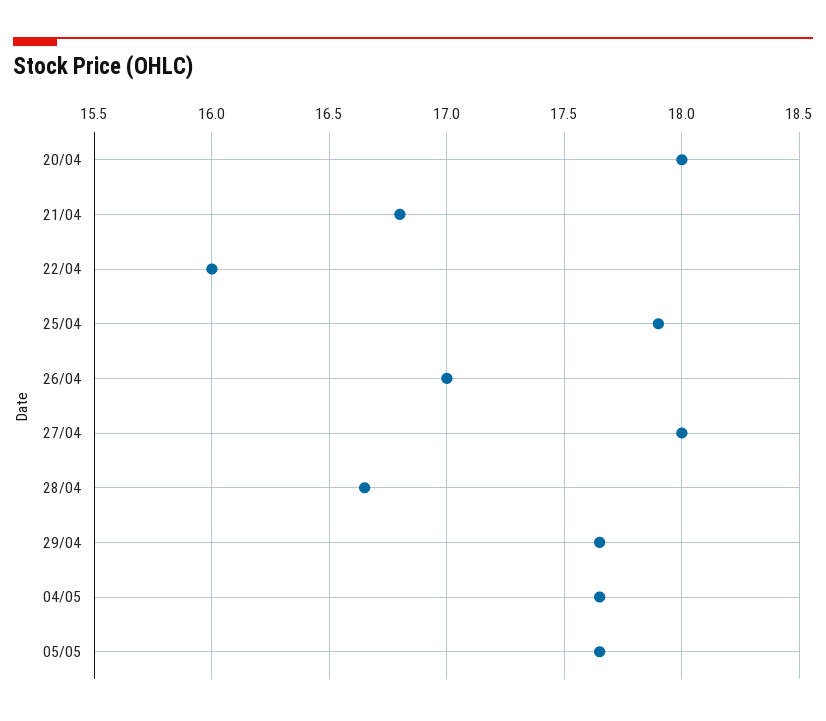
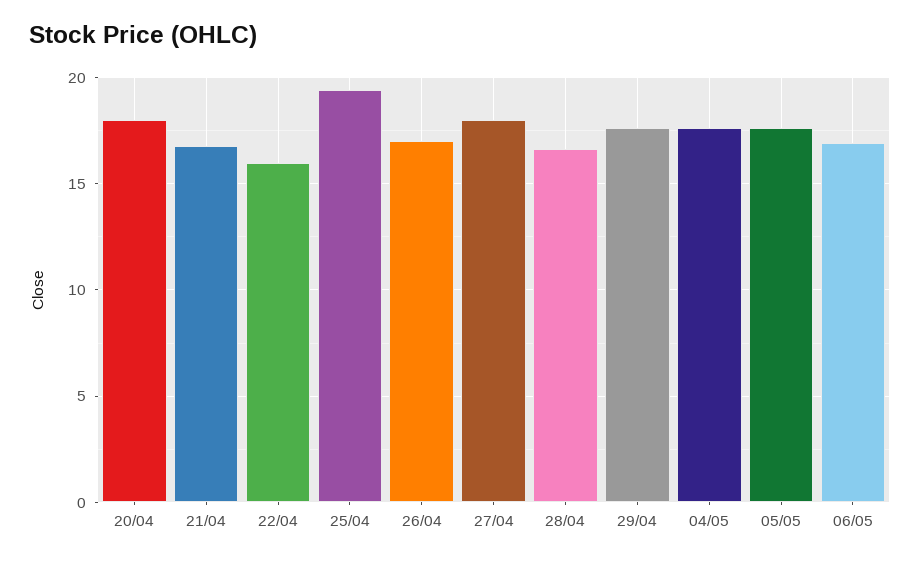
25/04: 17.9 -> 19.5
06/05: none -> 17

